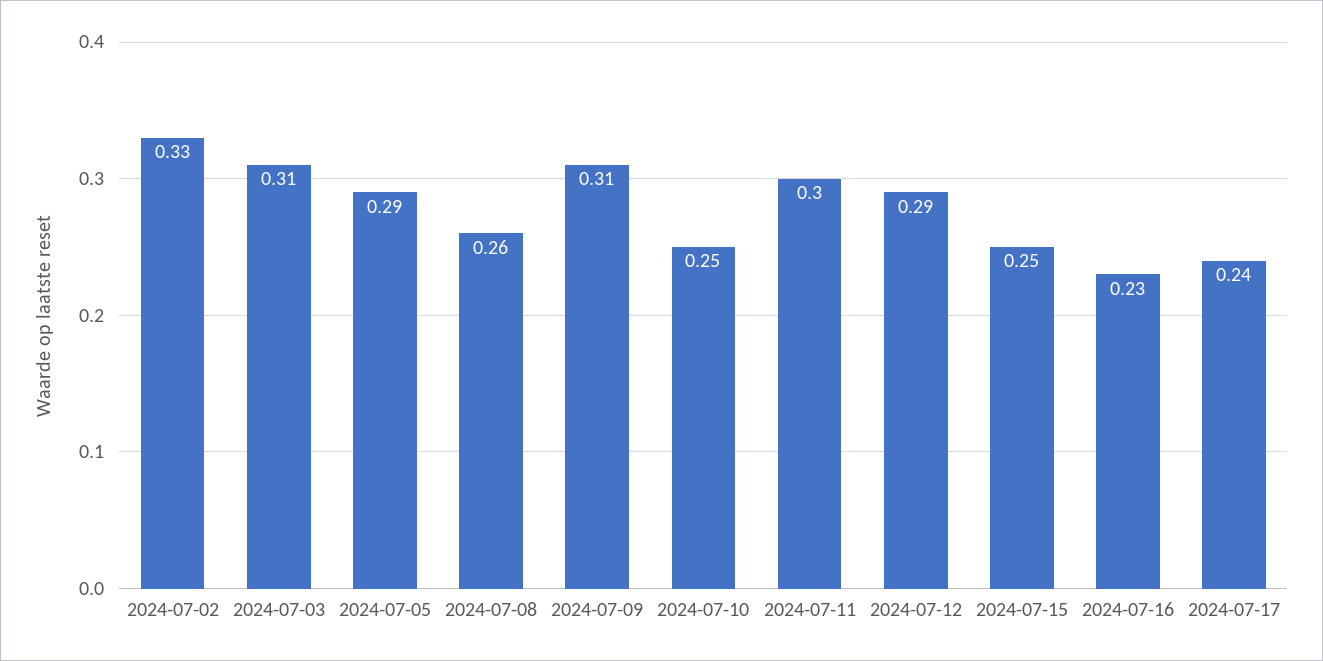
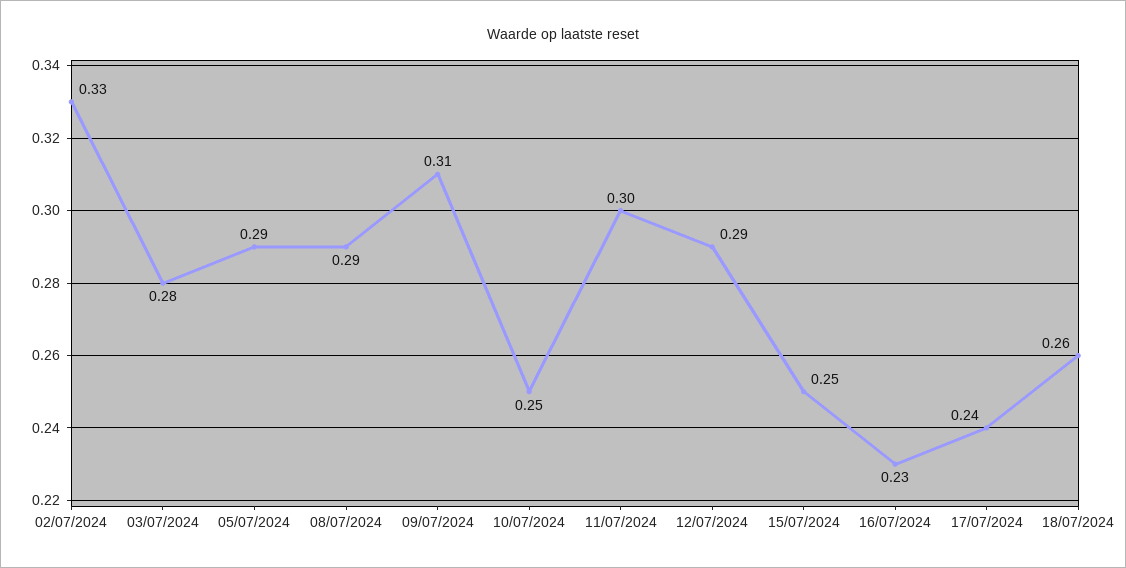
2024-07-03: 0.31 -> 0.28
2024-07-08: 0.26 -> 0.29
18/07/2024: none -> 0.26

